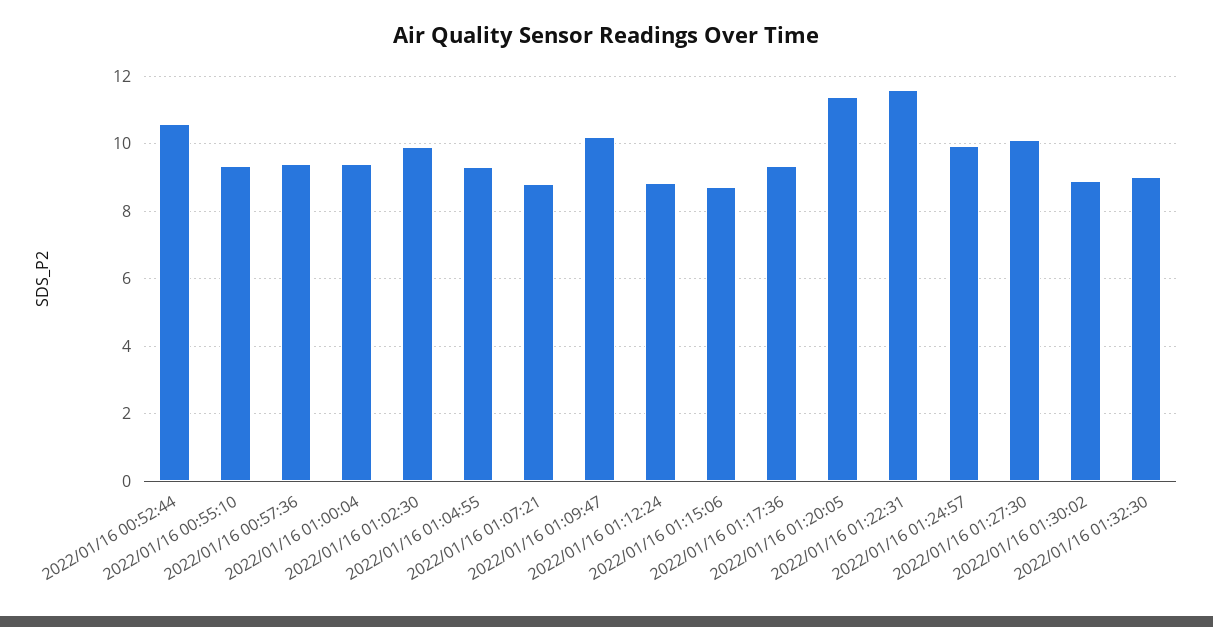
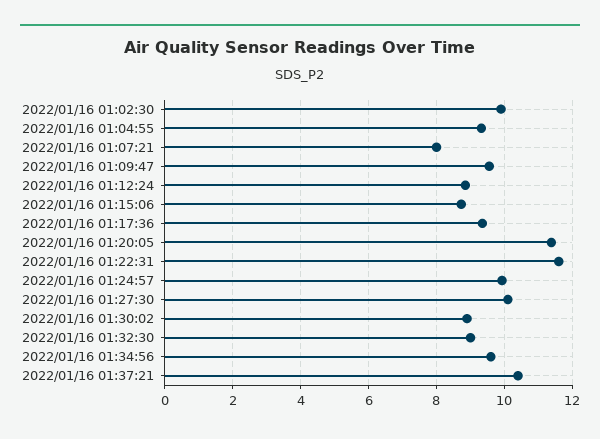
2022/01/16 00:52:44: 10.6 -> none
2022/01/16 00:55:10: 9.4 -> none
2022/01/16 00:57:36: 9.4 -> none
2022/01/16 01:00:04: 9.4 -> none
2022/01/16 01:07:21: 8.8 -> 8
2022/01/16 01:09:47: 10.2 -> 9.6
2022/01/16 01:34:56: none -> 9.6
2022/01/16 01:37:21: none -> 10.4

